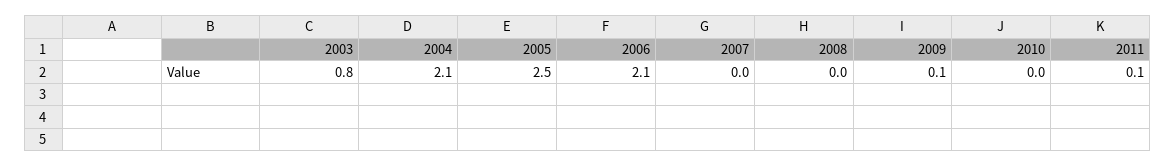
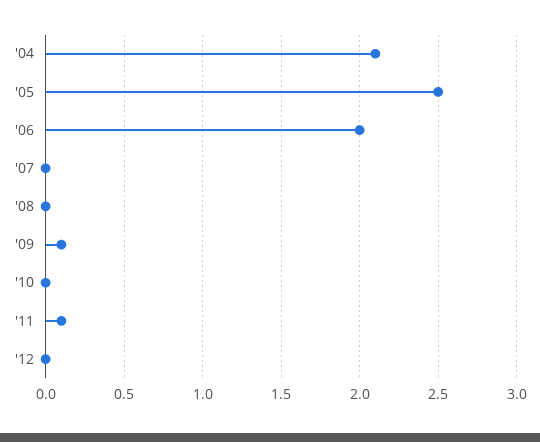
2003: 0.8 -> none
2006: 2.1 -> 2
'12: none -> 0

